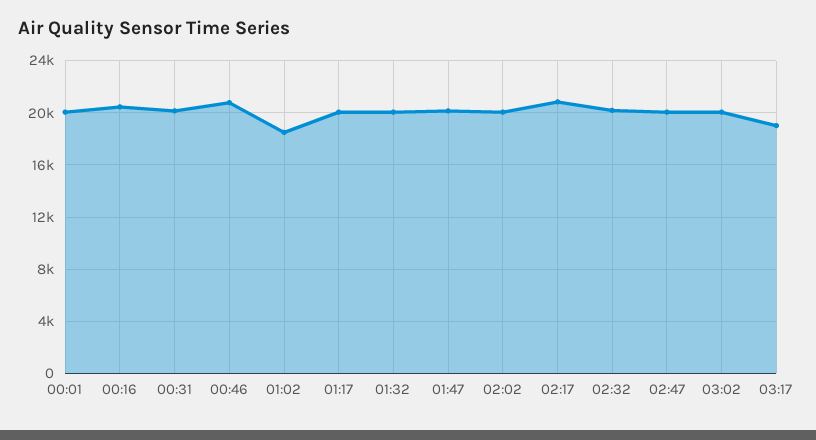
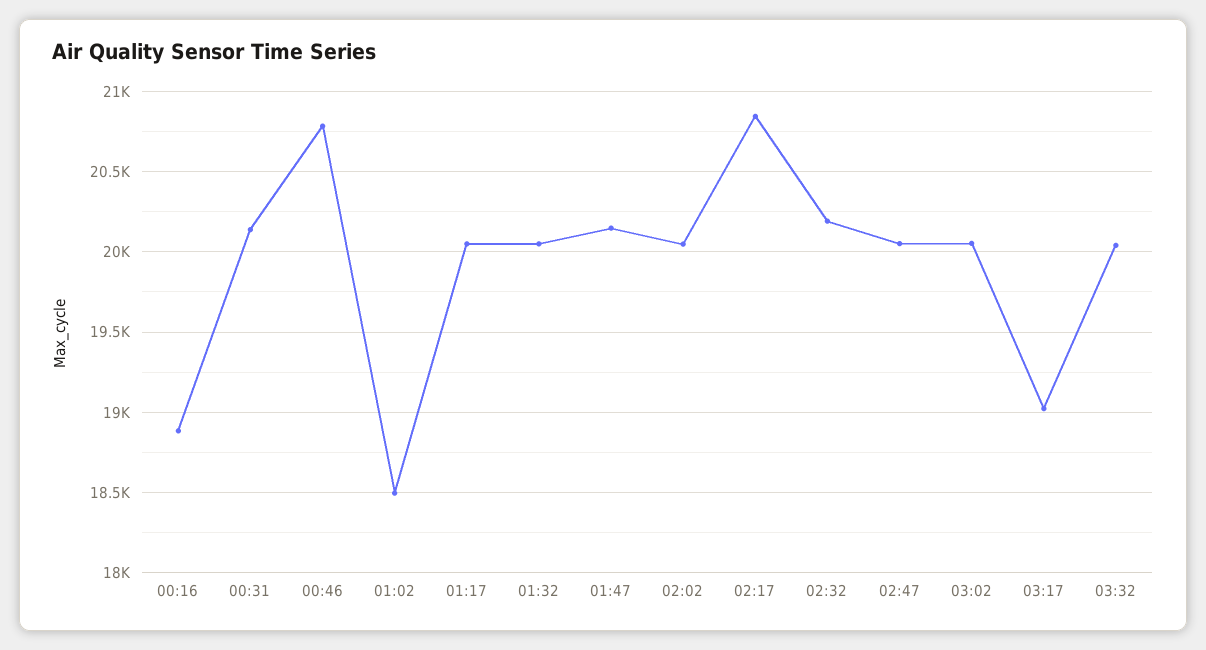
00:01: 20000 -> none
00:16: 20500 -> 18900
03:32: none -> 20050

